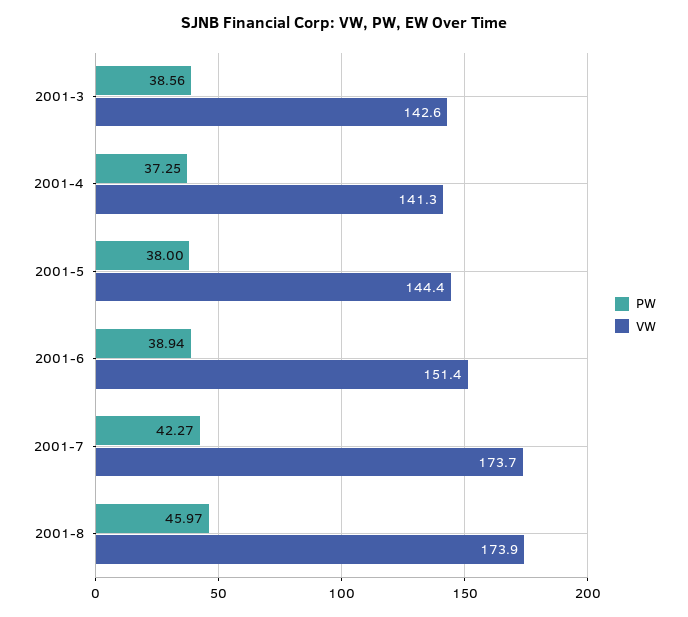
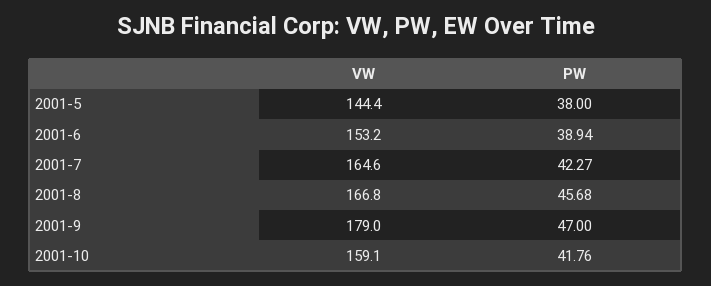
PW, 2001-3: 38.56 -> none
VW, 2001-3: 142.6 -> none
PW, 2001-4: 37.25 -> none
VW, 2001-4: 141.3 -> none
VW, 2001-6: 151.4 -> 153.2
VW, 2001-7: 173.7 -> 164.6
PW, 2001-8: 45.97 -> 45.68
VW, 2001-8: 173.9 -> 166.8
VW, 2001-9: none -> 179
PW, 2001-9: none -> 47
VW, 2001-10: none -> 159.1
PW, 2001-10: none -> 41.76

